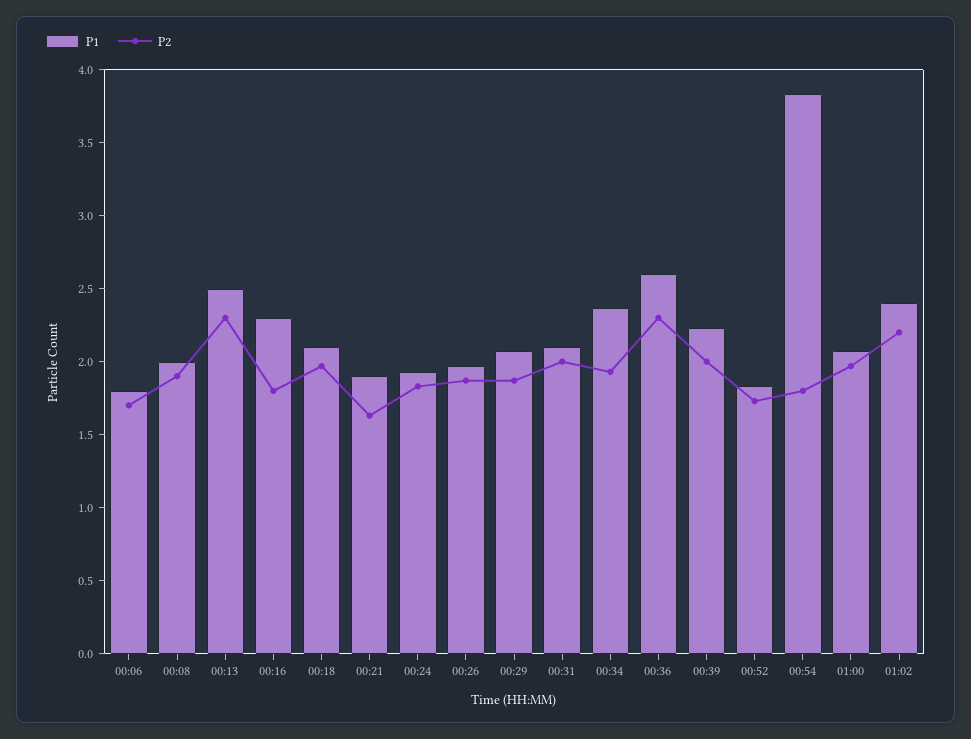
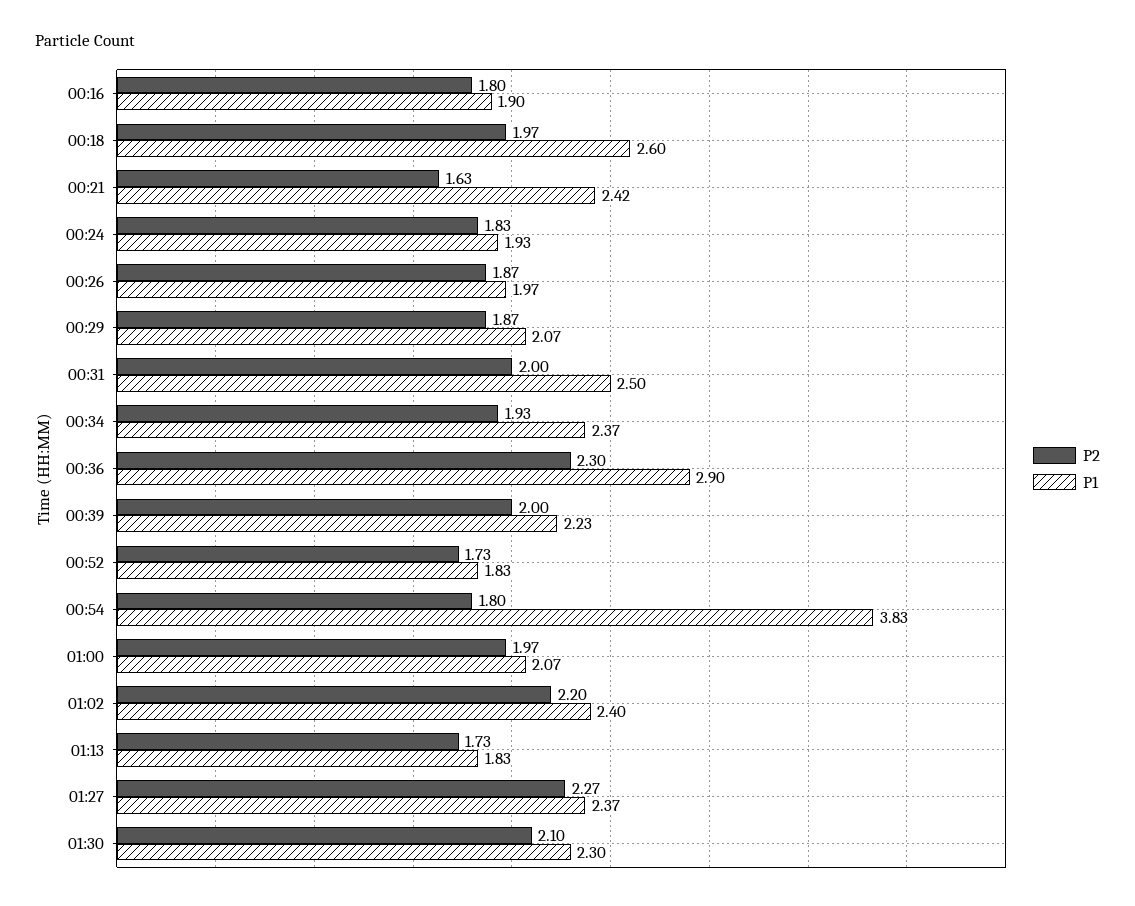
P1, 00:06: 1.8 -> none
P2, 00:06: 1.7 -> none
P1, 00:08: 2 -> none
P2, 00:08: 1.9 -> none
P1, 00:13: 2.5 -> none
P2, 00:13: 2.3 -> none
P1, 00:16: 2.3 -> 1.9
P1, 00:18: 2.1 -> 2.6
P1, 00:21: 1.9 -> 2.42
P1, 00:31: 2.1 -> 2.5
P1, 00:36: 2.6 -> 2.9
P2, 01:13: none -> 1.73
P1, 01:13: none -> 1.83
P2, 01:27: none -> 2.27
P1, 01:27: none -> 2.37
P2, 01:30: none -> 2.1
P1, 01:30: none -> 2.3

